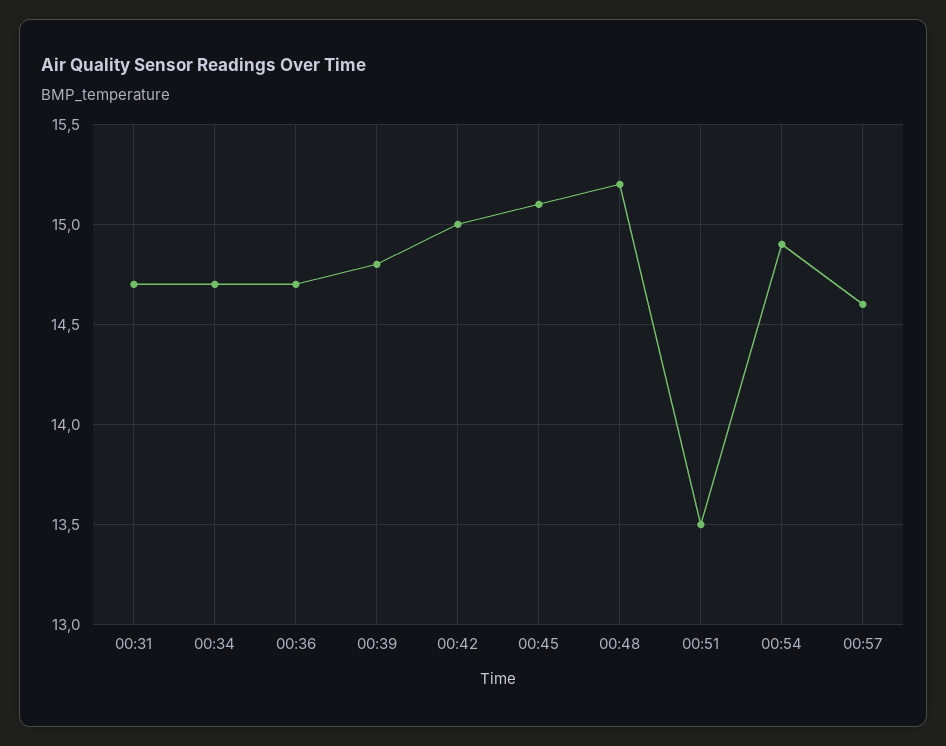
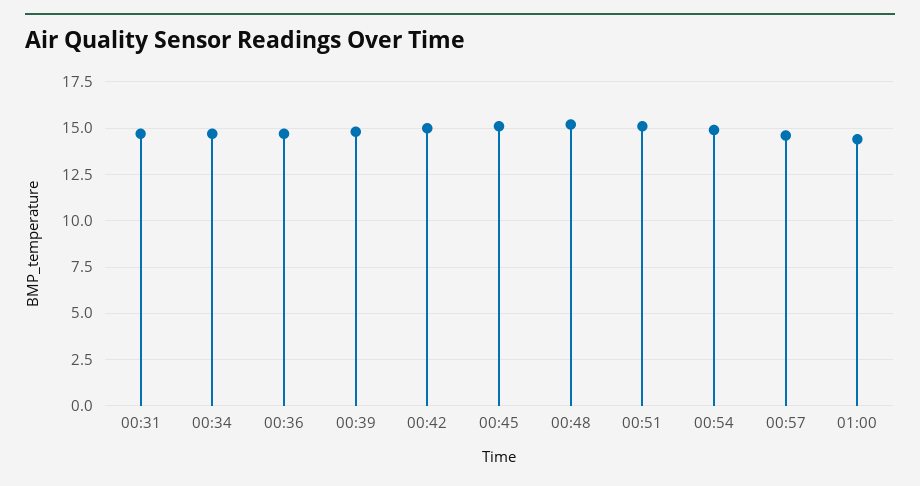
00:51: 13.5 -> 15
01:00: none -> 14.5

